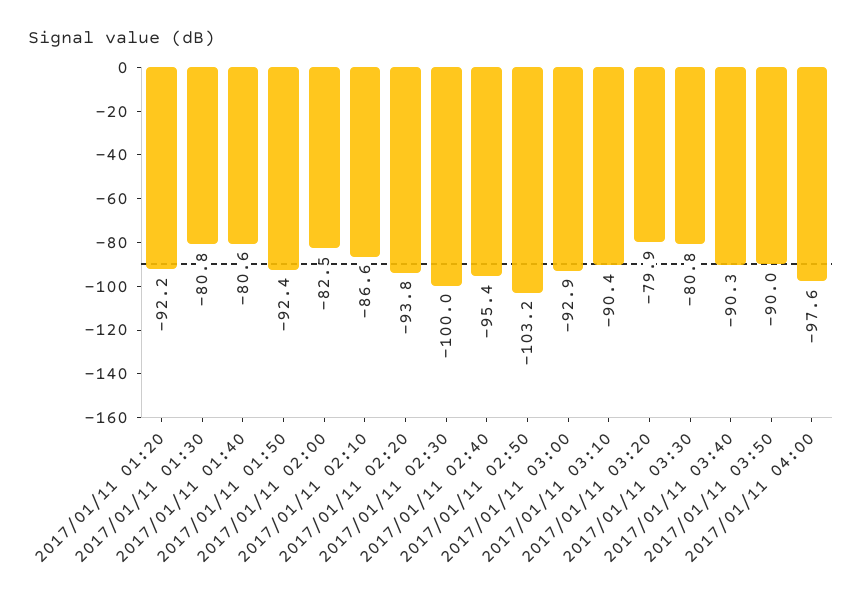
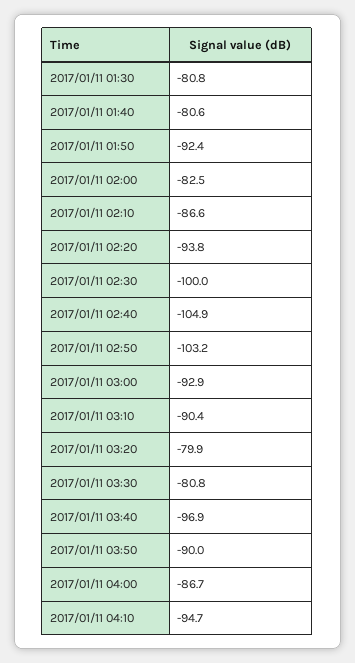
2017/01/11 01:20: -92.2 -> none
2017/01/11 02:40: -95.4 -> -104.9
2017/01/11 03:40: -90.3 -> -96.9
2017/01/11 04:00: -97.6 -> -86.7
2017/01/11 04:10: none -> -94.7

